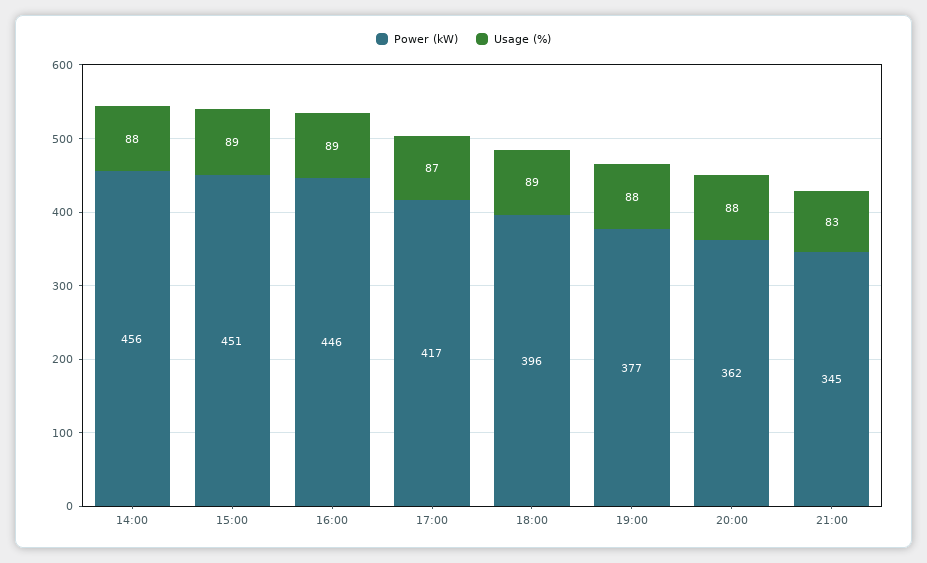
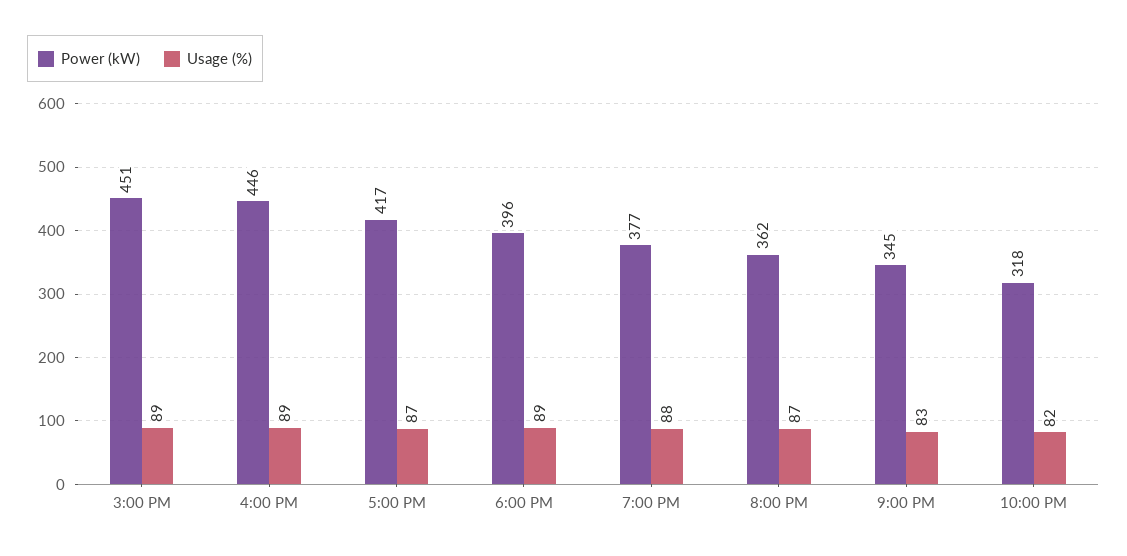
Power (kW), 14:00: 456 -> none
Usage (%), 14:00: 88 -> none
Usage (%), 20:00: 88 -> 87
Power (kW), 10:00 PM: none -> 318
Usage (%), 10:00 PM: none -> 82

